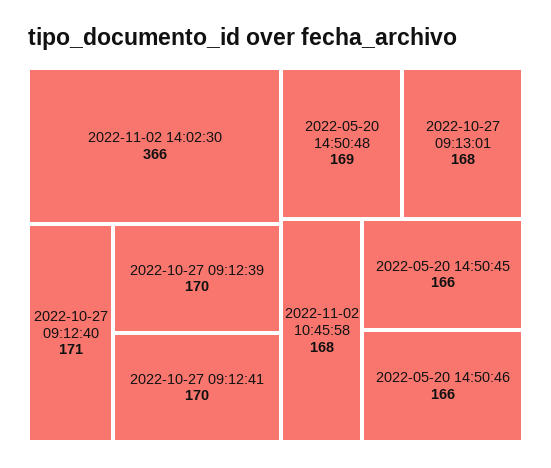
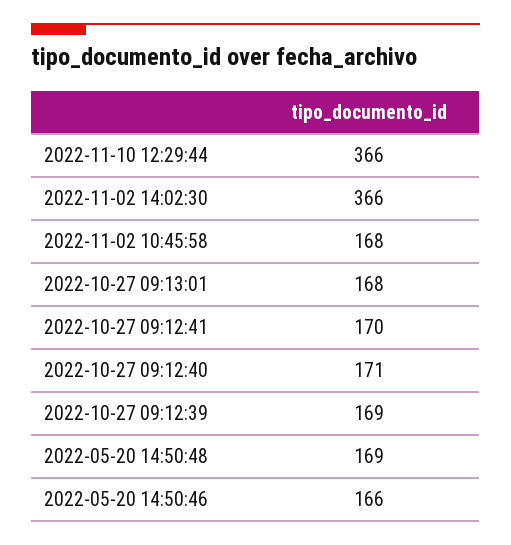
2022-10-27 09:12:39: 170 -> 169
2022-05-20 14:50:45: 166 -> none
2022-11-10 12:29:44: none -> 366

